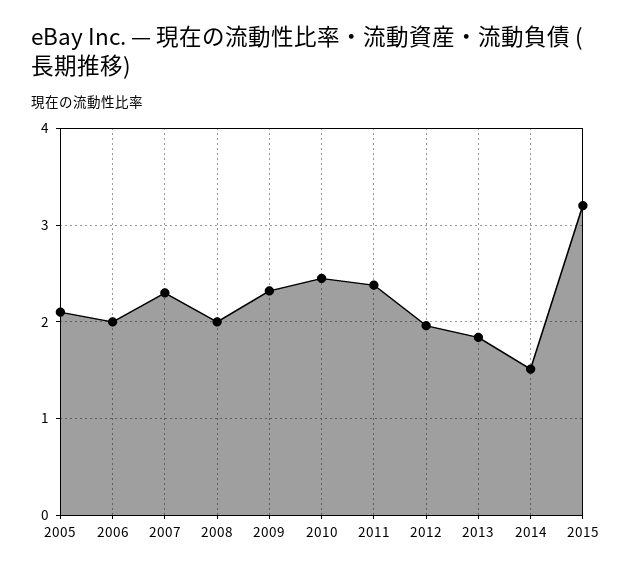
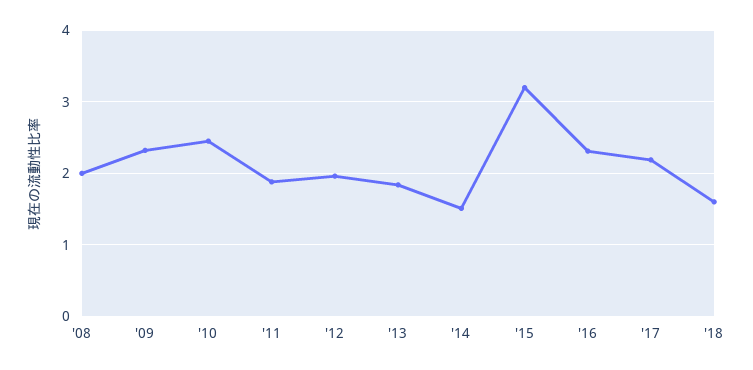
2005: 2.1 -> none
2006: 2 -> none
2007: 2.3 -> none
2011: 2.4 -> 1.9
'16: none -> 2.3
'17: none -> 2.2
'18: none -> 1.6

